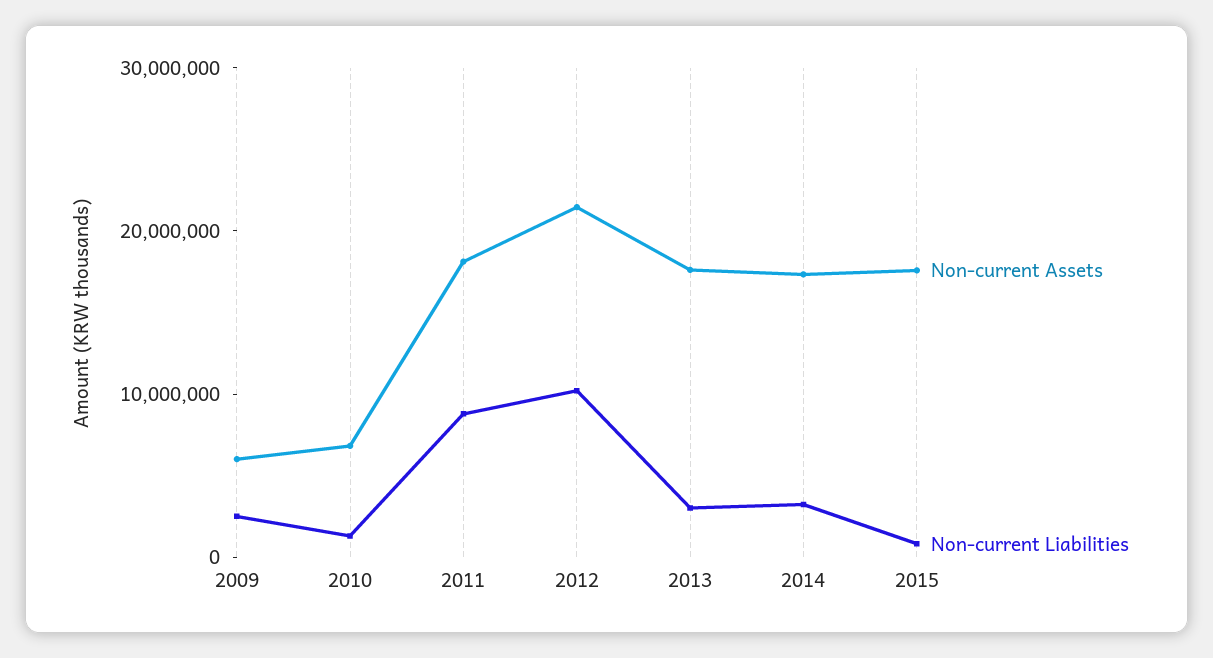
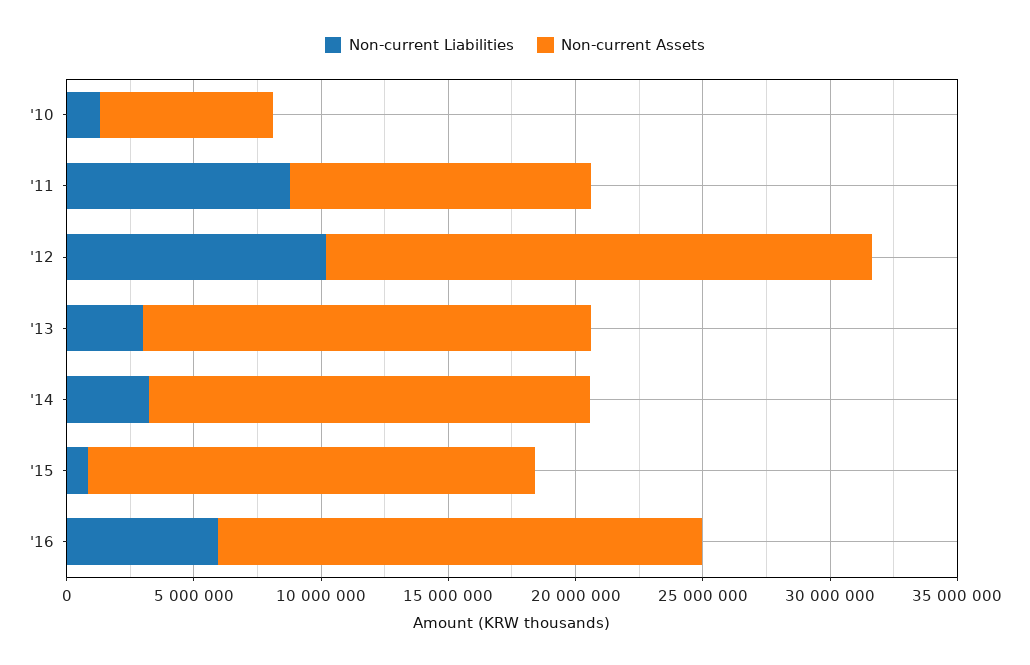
Non-current Assets, 2009: 6000000 -> none
Non-current Liabilities, 2009: 2000000 -> none
Non-current Assets, 2011: 18000000 -> 12000000
Non-current Liabilities, '16: none -> 6000000
Non-current Assets, '16: none -> 19000000

